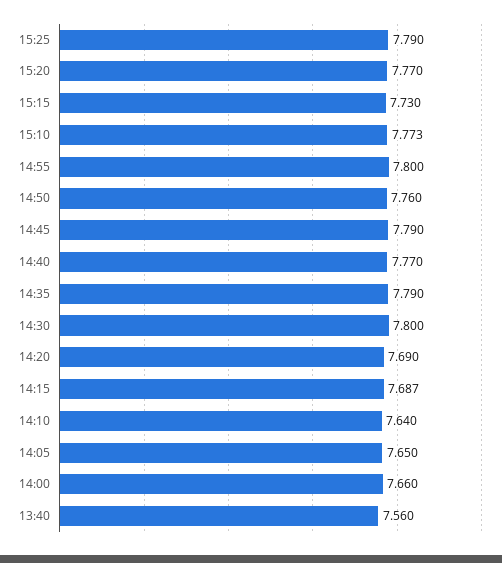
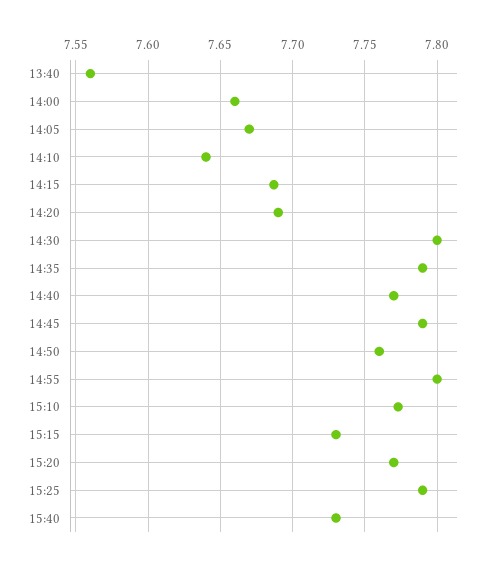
14:05: 7.65 -> 7.67
15:40: none -> 7.73

